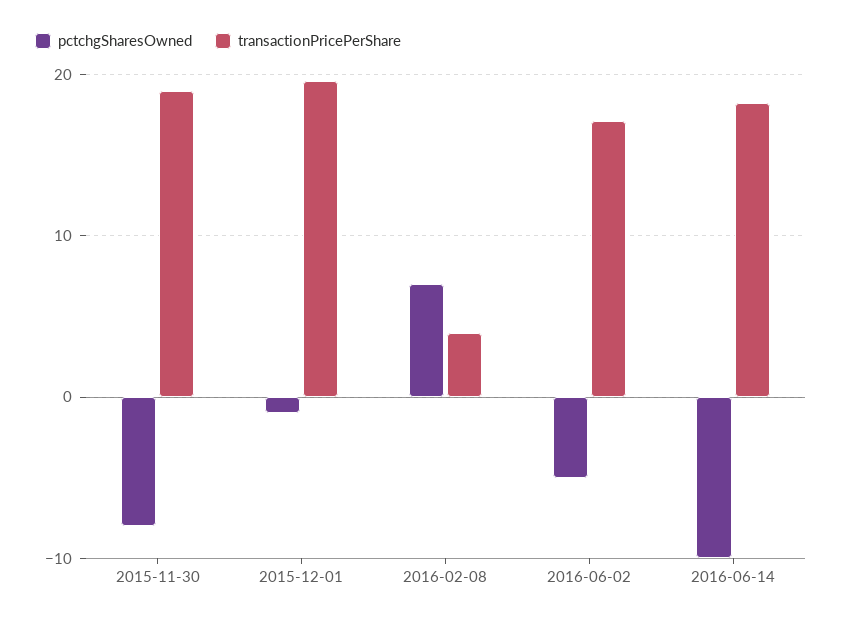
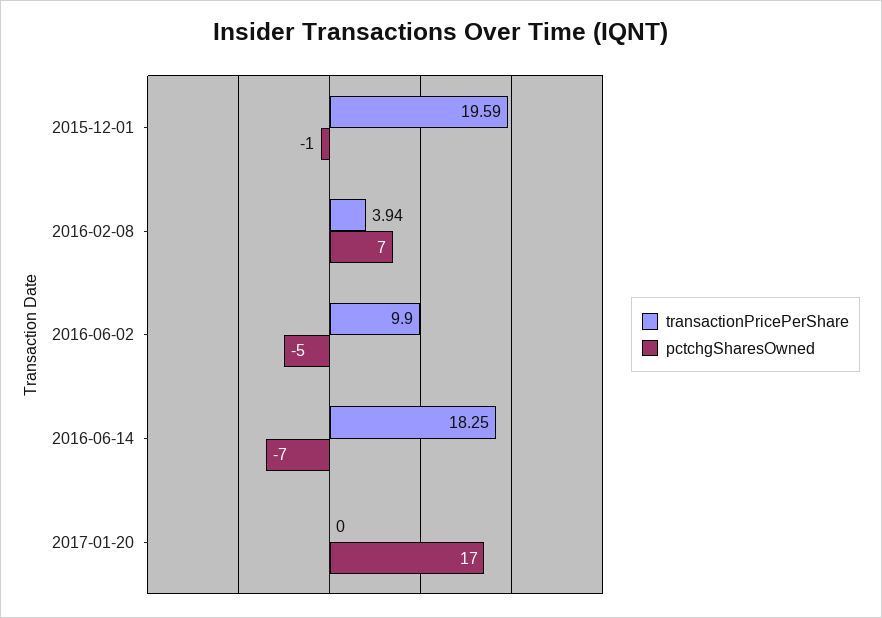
pctchgSharesOwned, 2015-11-30: -8 -> none
transactionPricePerShare, 2015-11-30: 19 -> none
transactionPricePerShare, 2016-06-02: 17 -> 9.9
pctchgSharesOwned, 2016-06-14: -10 -> -7
transactionPricePerShare, 2017-01-20: none -> 0
pctchgSharesOwned, 2017-01-20: none -> 17

